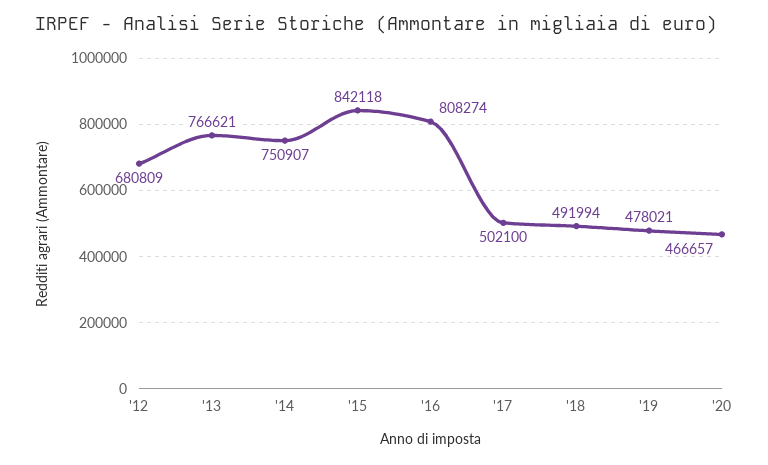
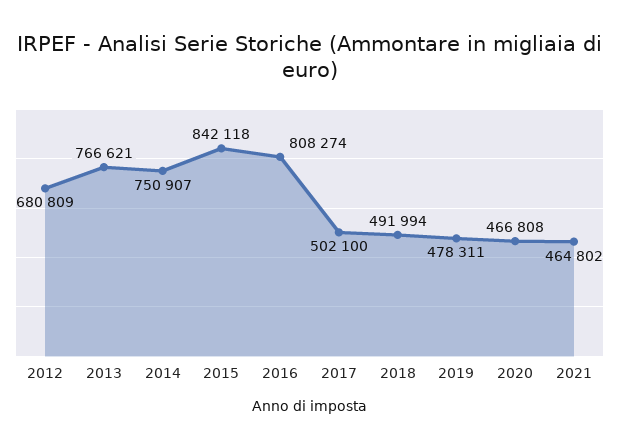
'19: 478021 -> 478311
'20: 466657 -> 466808
2021: none -> 464802

